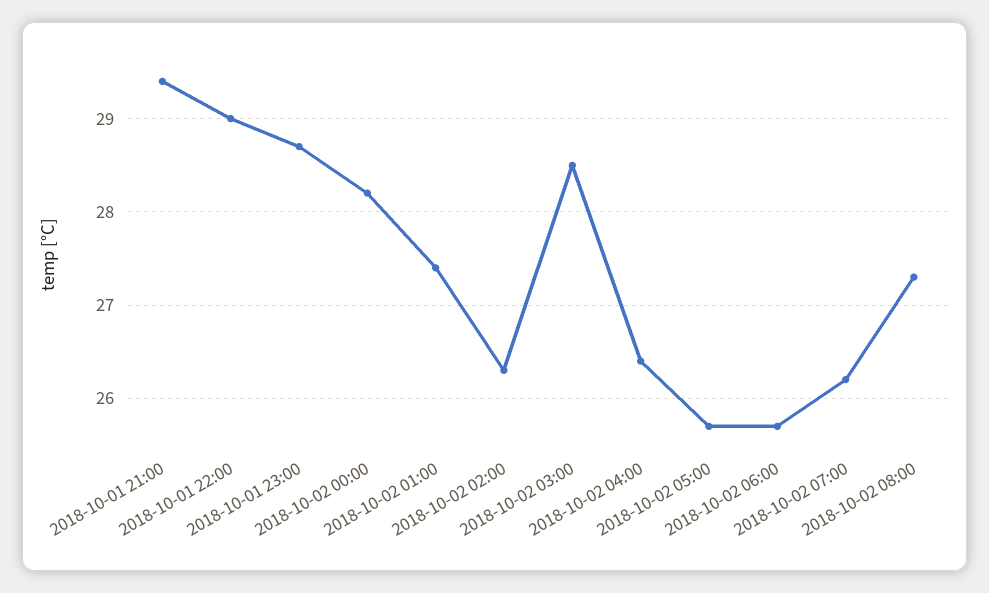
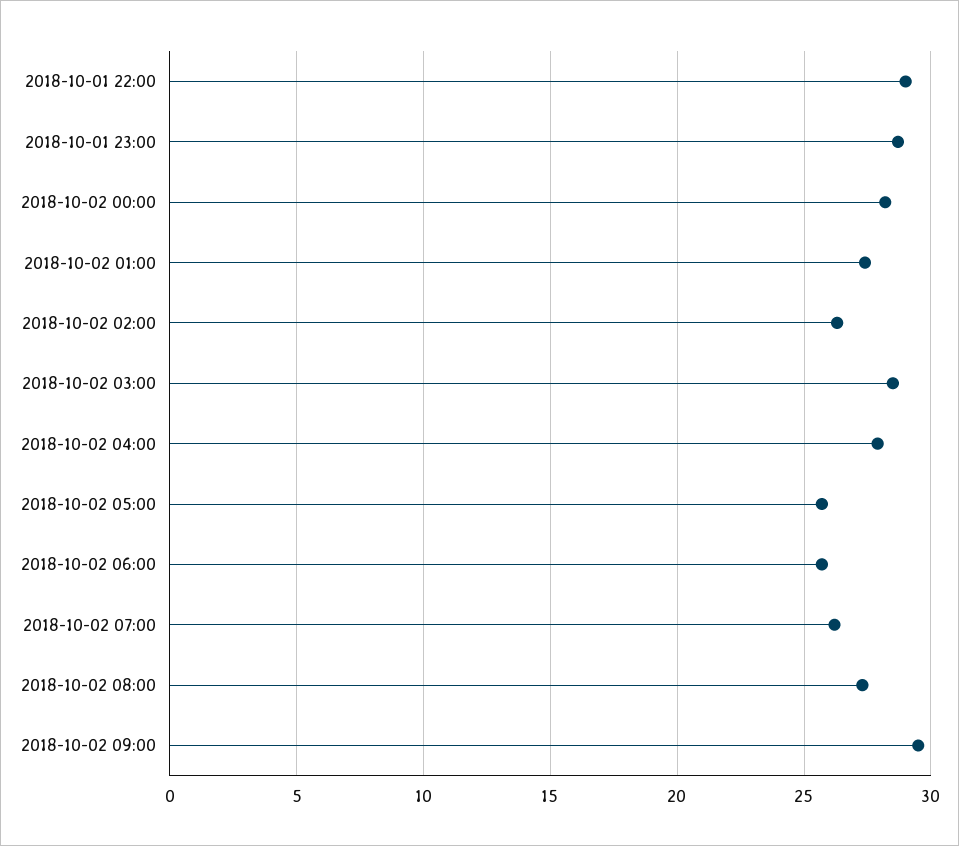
2018-10-01 21:00: 29.4 -> none
2018-10-02 04:00: 26.4 -> 28
2018-10-02 09:00: none -> 29.5

